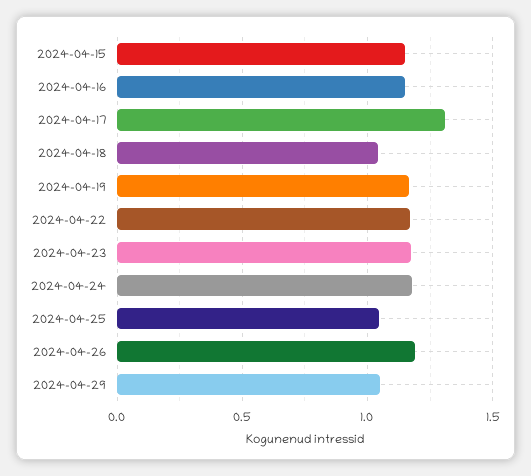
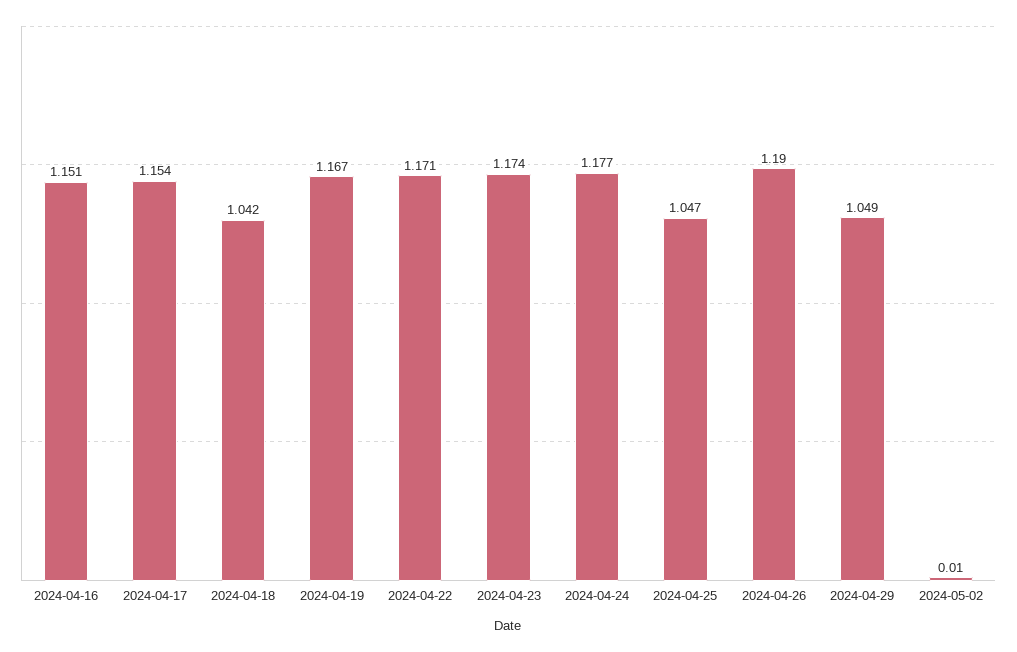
2024-04-15: 1.15 -> none
2024-04-17: 1.3 -> 1.154
2024-05-02: none -> 0.01

